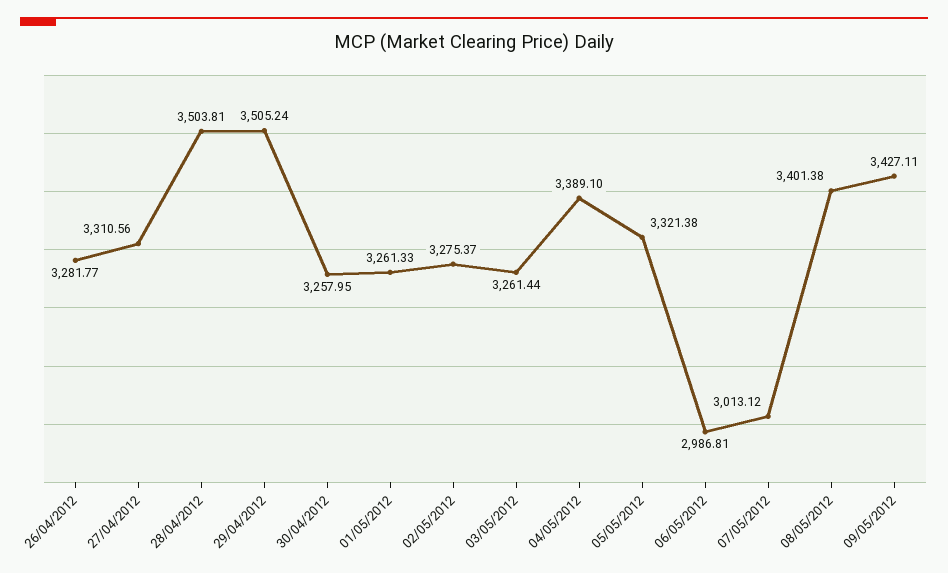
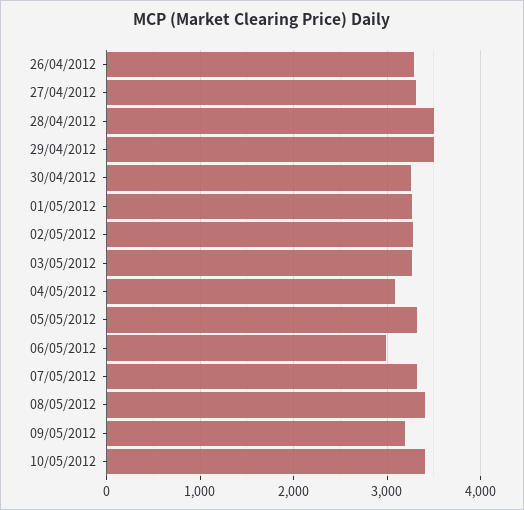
04/05/2012: 3389.1 -> 3100
07/05/2012: 3013.12 -> 3300
09/05/2012: 3427.11 -> 3200
10/05/2012: none -> 3400

